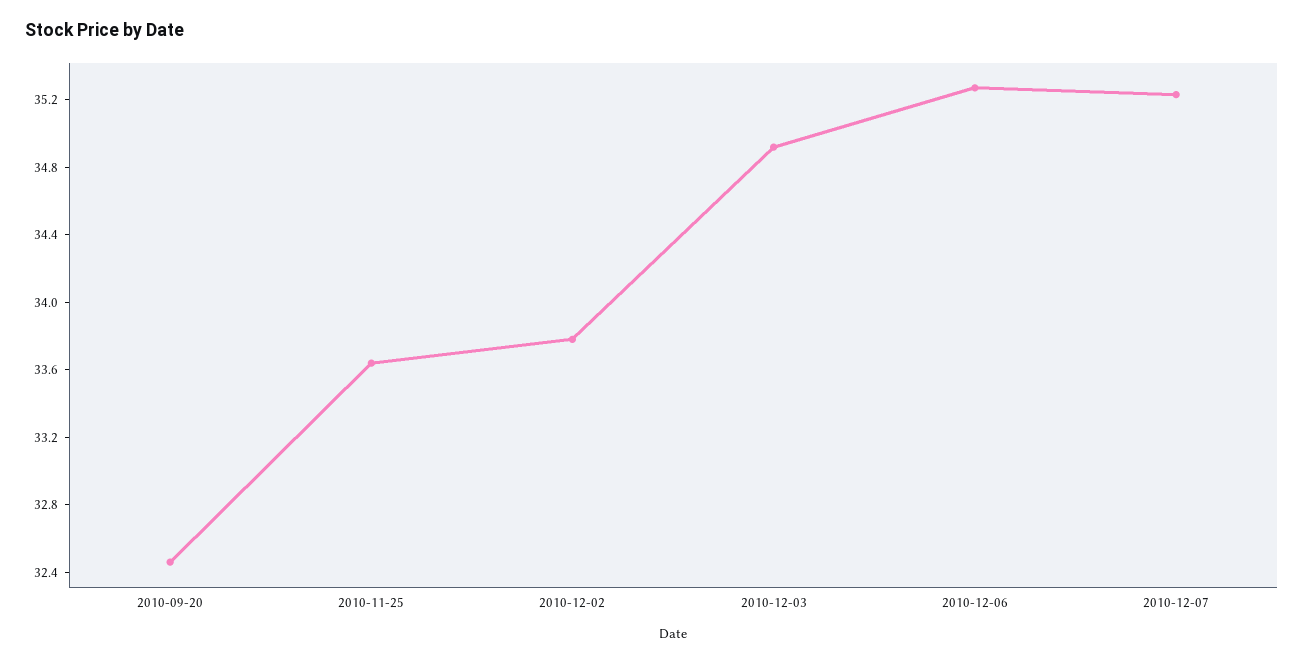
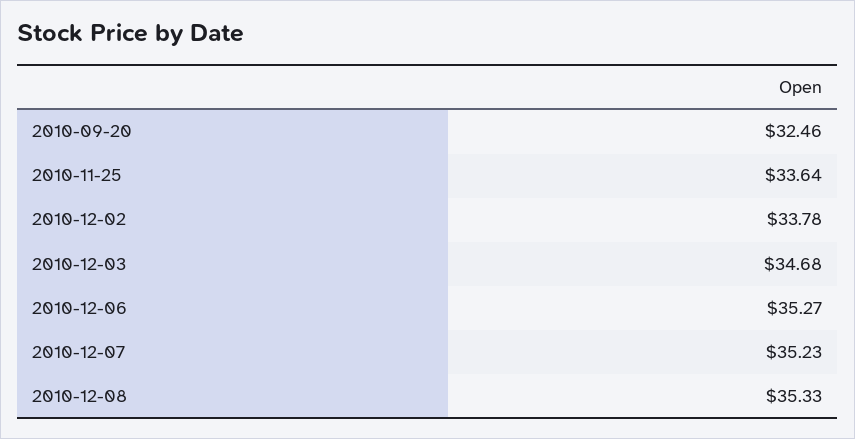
2010-12-03: 34.9 -> 34.68
2010-12-08: none -> 35.33

